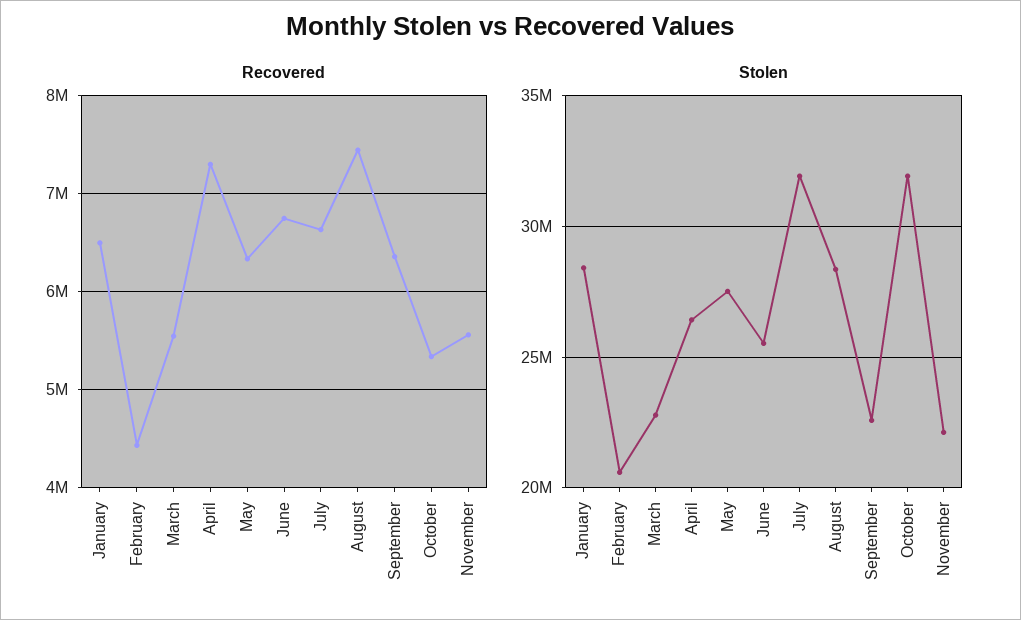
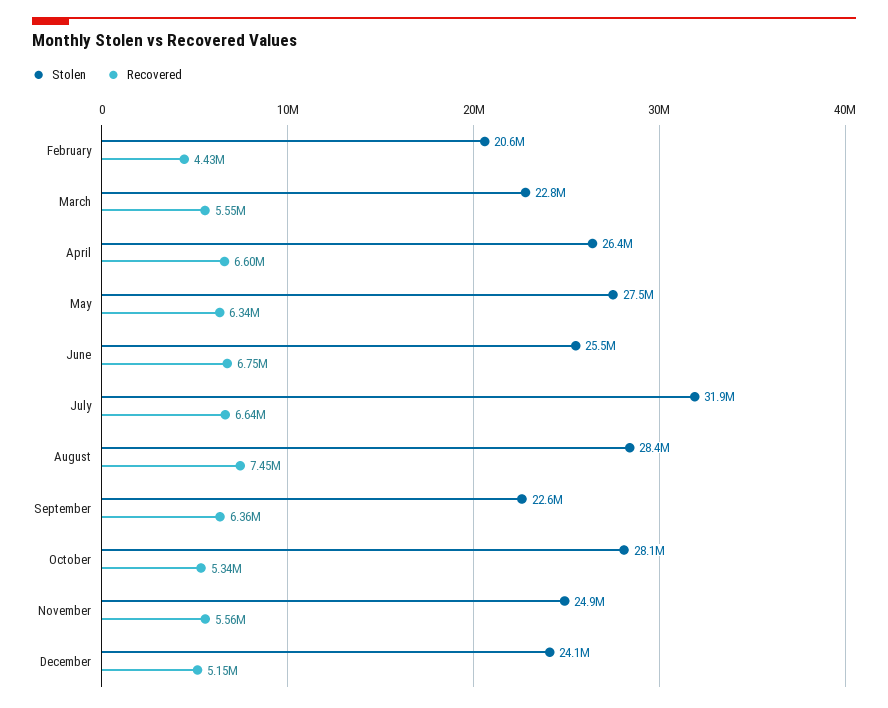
Recovered, January: 6500000 -> none
Recovered, April: 7300000 -> 6600000
Stolen, January: 28500000 -> none
Stolen, October: 32000000 -> 28100000
Stolen, November: 22000000 -> 24900000
Stolen, December: none -> 24100000
Recovered, December: none -> 5150000

